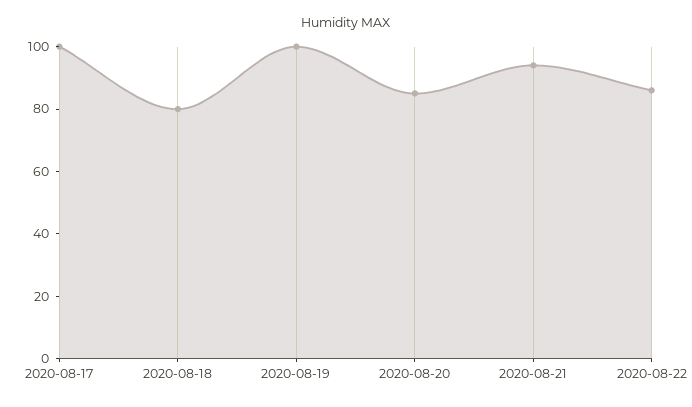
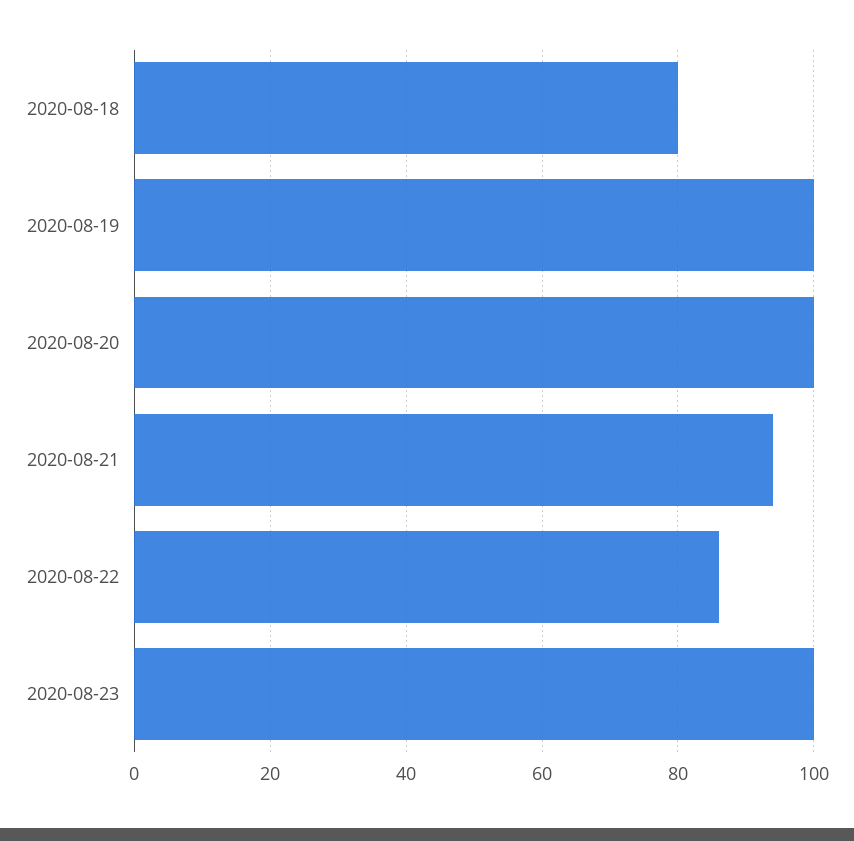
2020-08-17: 100 -> none
2020-08-20: 85 -> 100
2020-08-23: none -> 100

